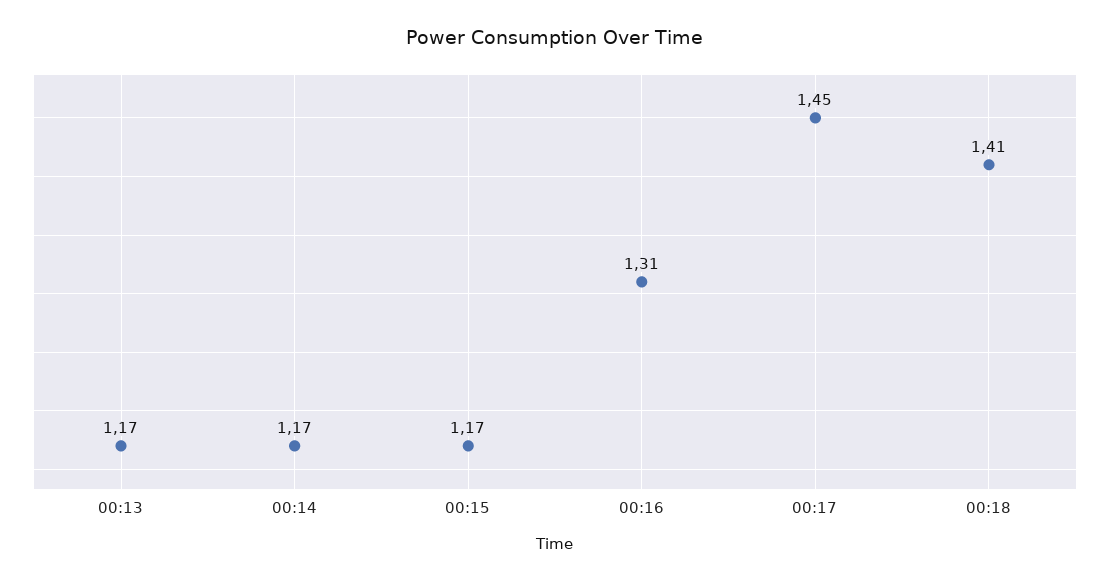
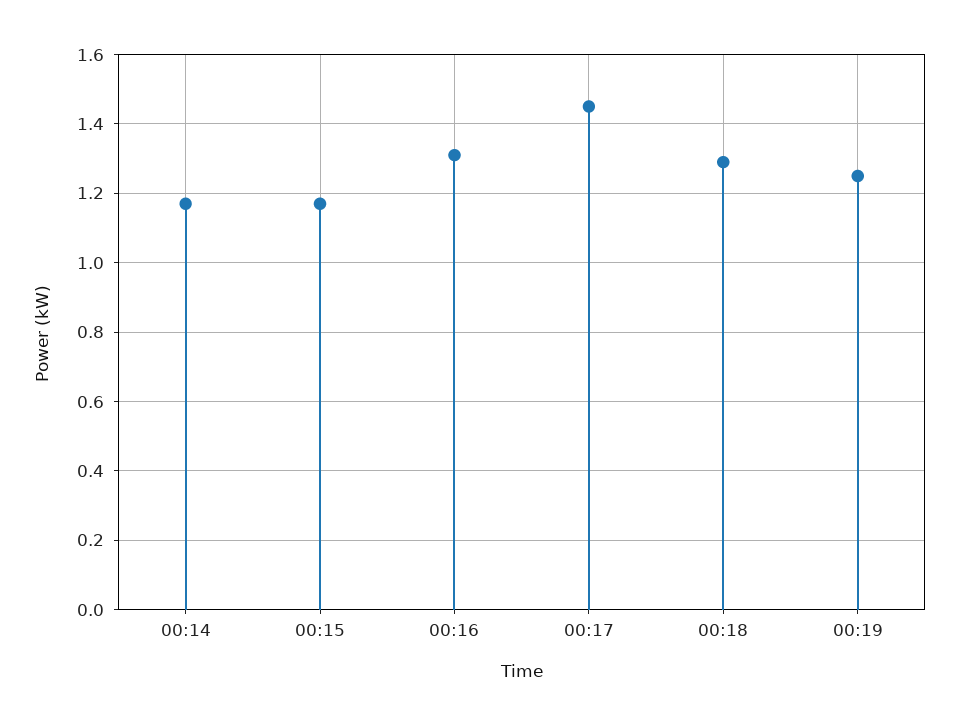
00:13: 1.17 -> none
00:18: 1.41 -> 1.3
00:19: none -> 1.25

